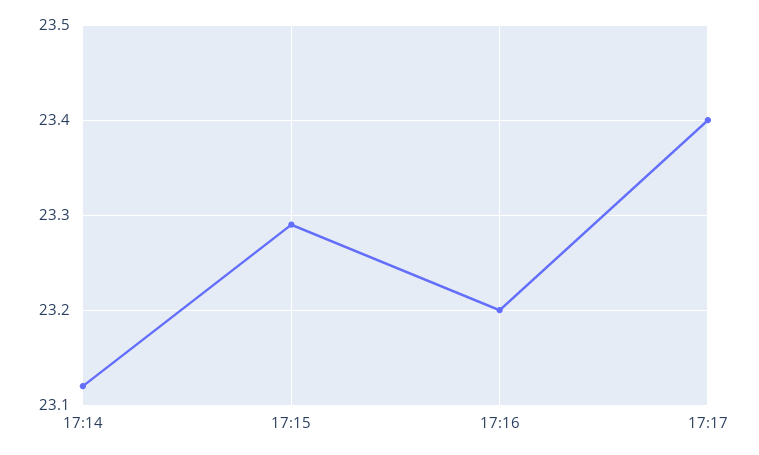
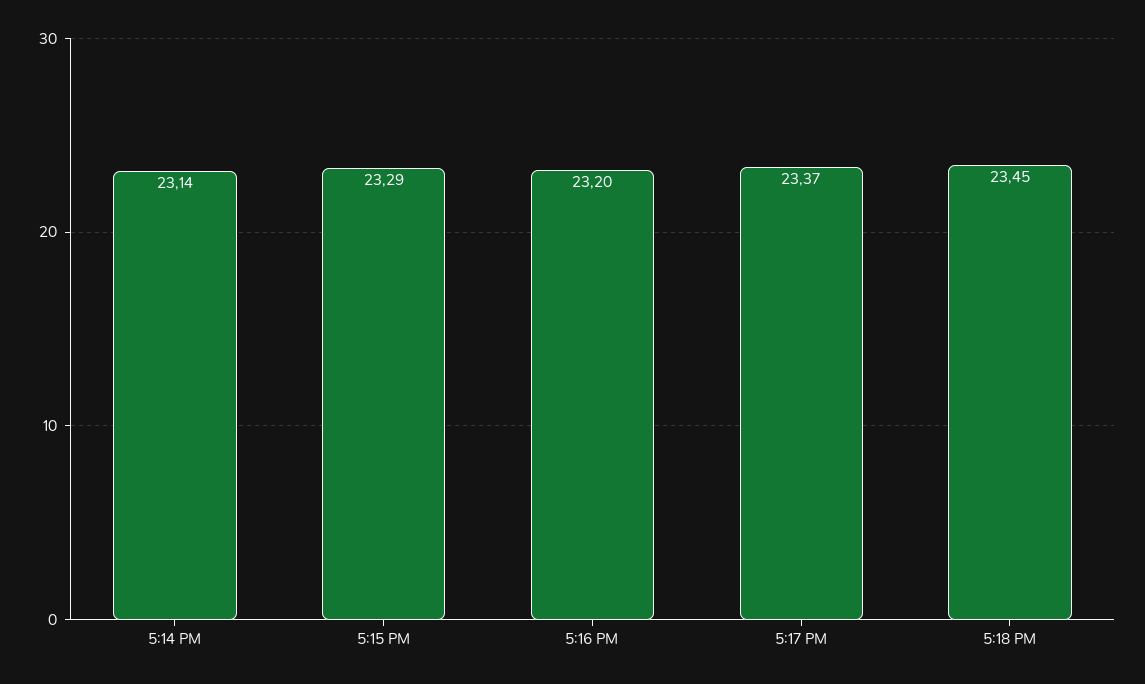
17:14: 23.12 -> 23.14
17:17: 23.4 -> 23.37
5:18 PM: none -> 23.45

